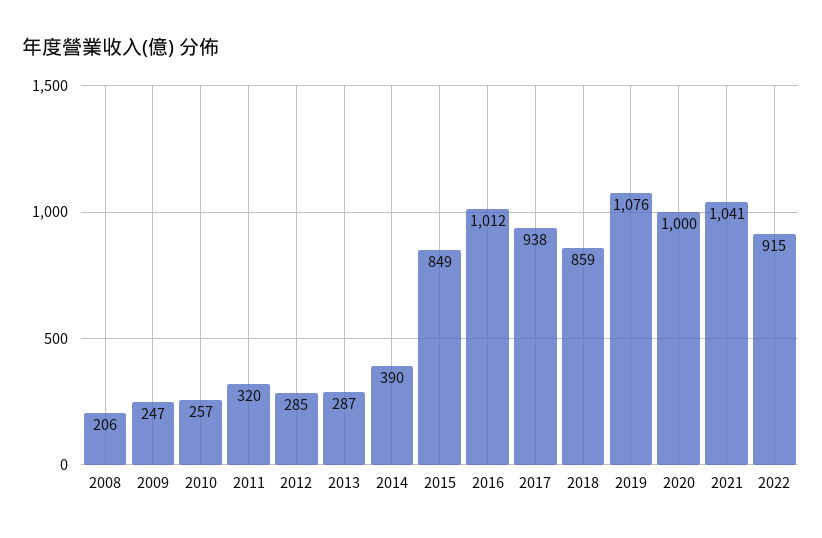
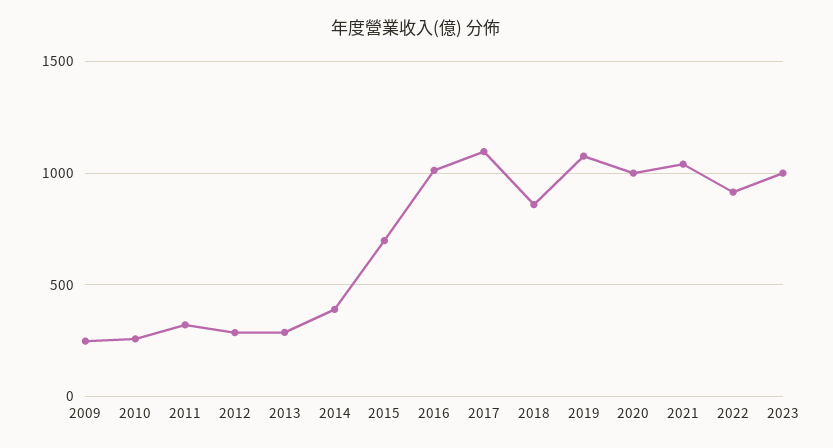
2008: 206 -> none
2015: 849 -> 700
2017: 938 -> 1100
2023: none -> 1000

